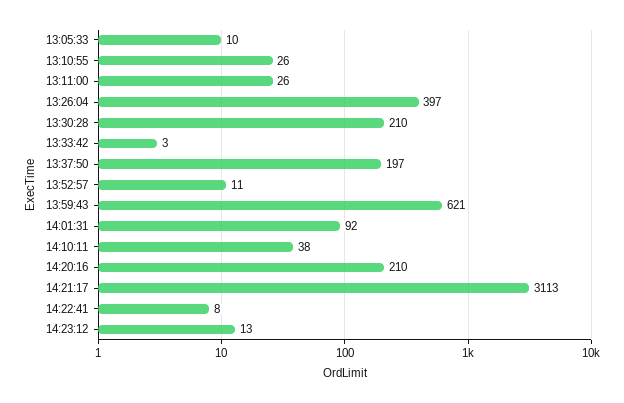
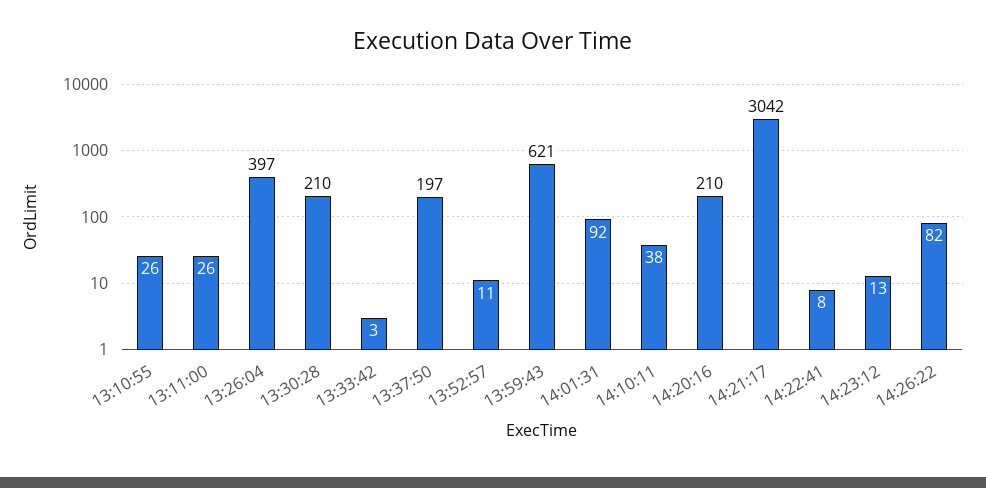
13:05:33: 10 -> none
14:21:17: 3113 -> 3042
14:26:22: none -> 82

